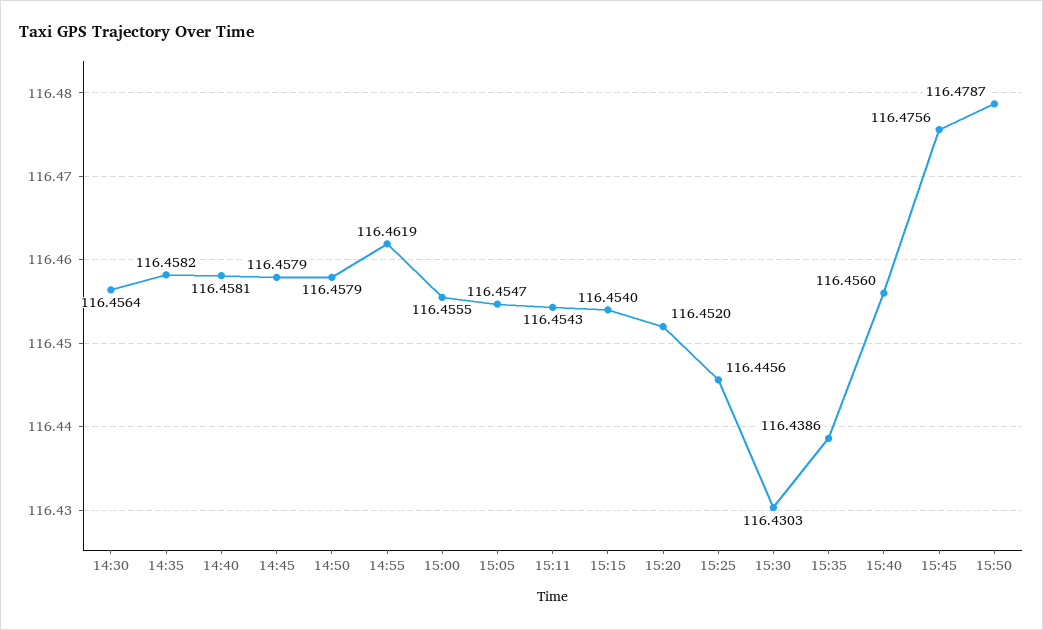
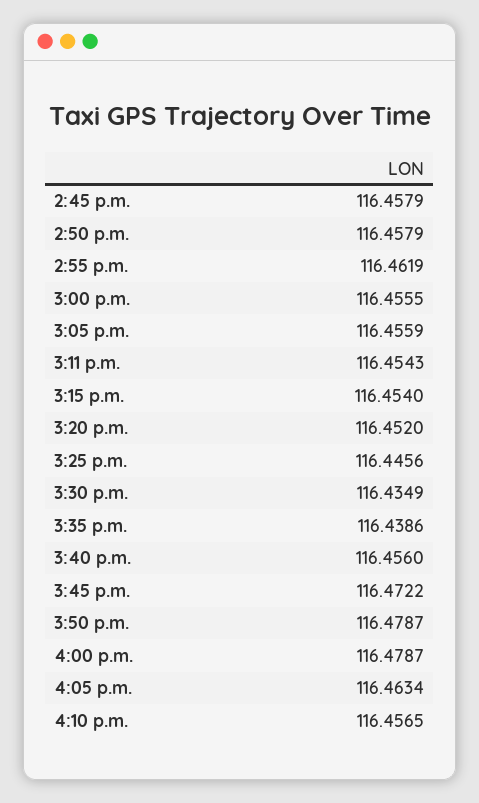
14:30: 116.4564 -> none
14:35: 116.4582 -> none
14:40: 116.4581 -> none
15:05: 116.4547 -> 116.4559
15:30: 116.4303 -> 116.4349
15:45: 116.4756 -> 116.4722
4:00 p.m.: none -> 116.4787
4:05 p.m.: none -> 116.4634
4:10 p.m.: none -> 116.4565

